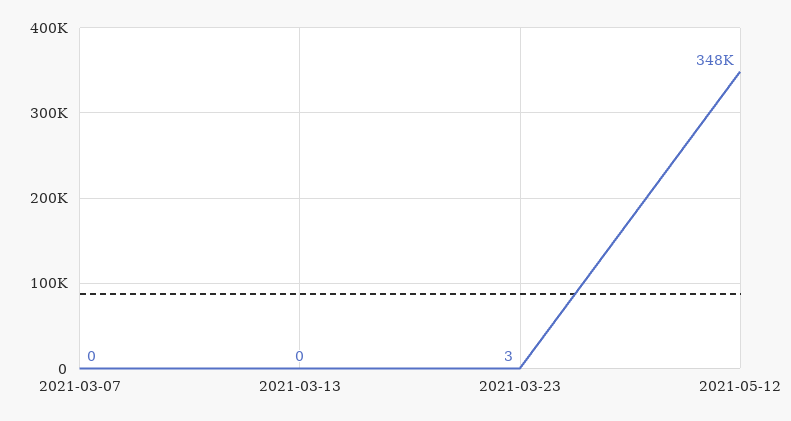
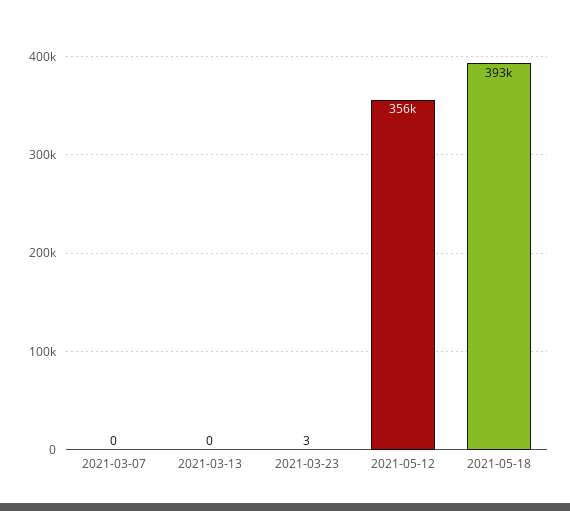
2021-05-12: 348000 -> 356000
2021-05-18: none -> 393000

